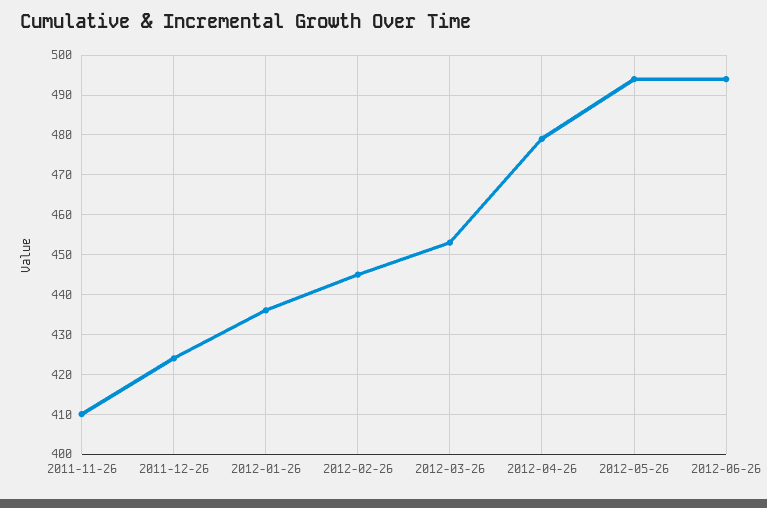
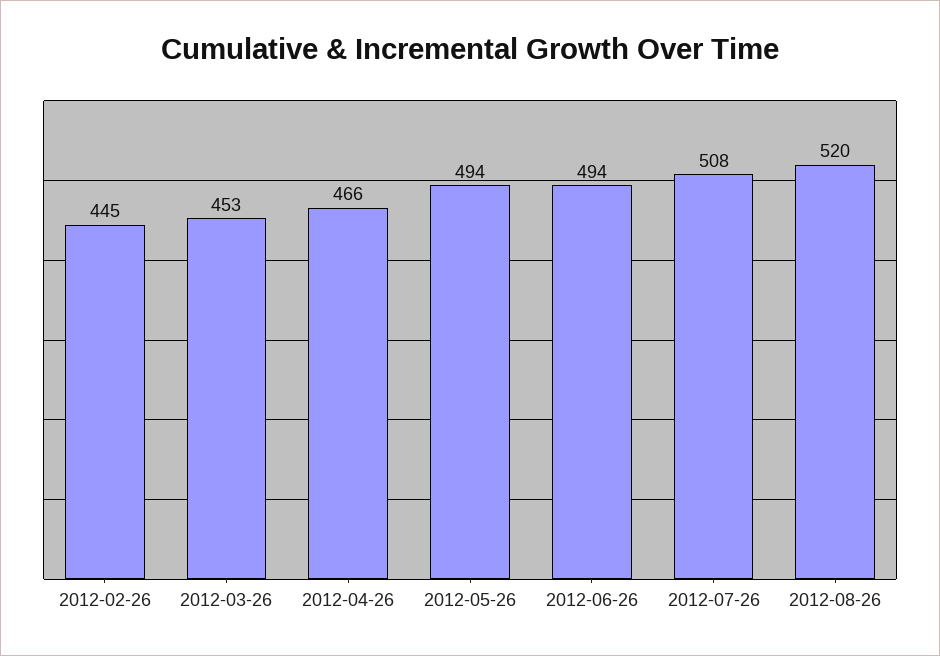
2011-11-26: 410 -> none
2011-12-26: 425 -> none
2012-01-26: 435 -> none
2012-04-26: 480 -> 466
2012-07-26: none -> 508
2012-08-26: none -> 520

